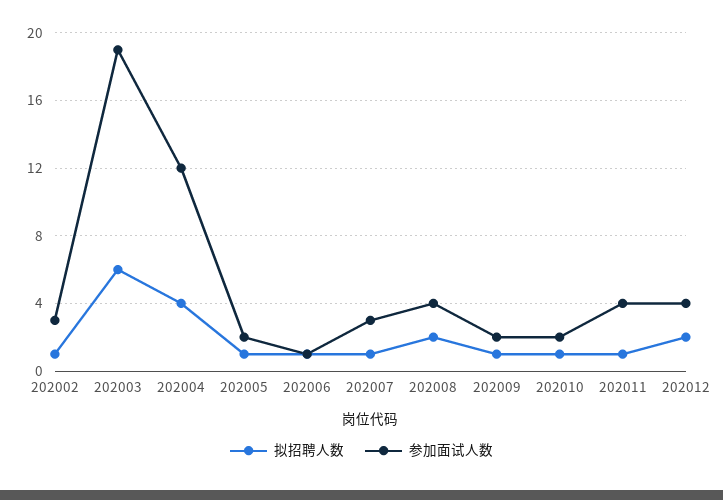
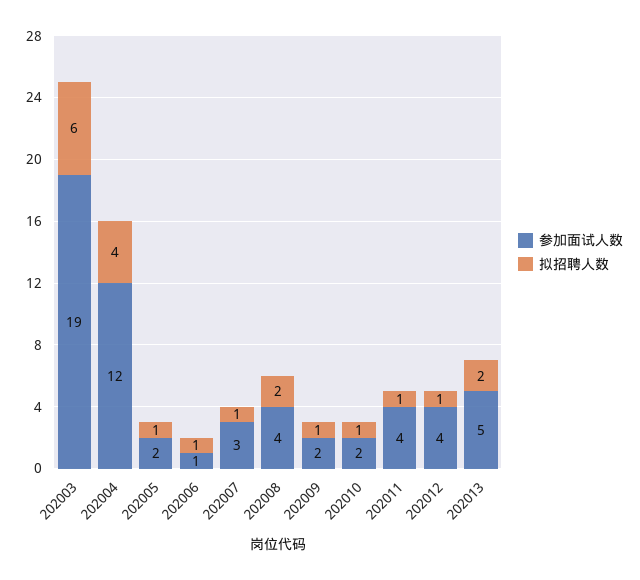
拟招聘人数, 202002: 1 -> none
参加面试人数, 202002: 3 -> none
拟招聘人数, 202012: 2 -> 1
参加面试人数, 202013: none -> 5
拟招聘人数, 202013: none -> 2

